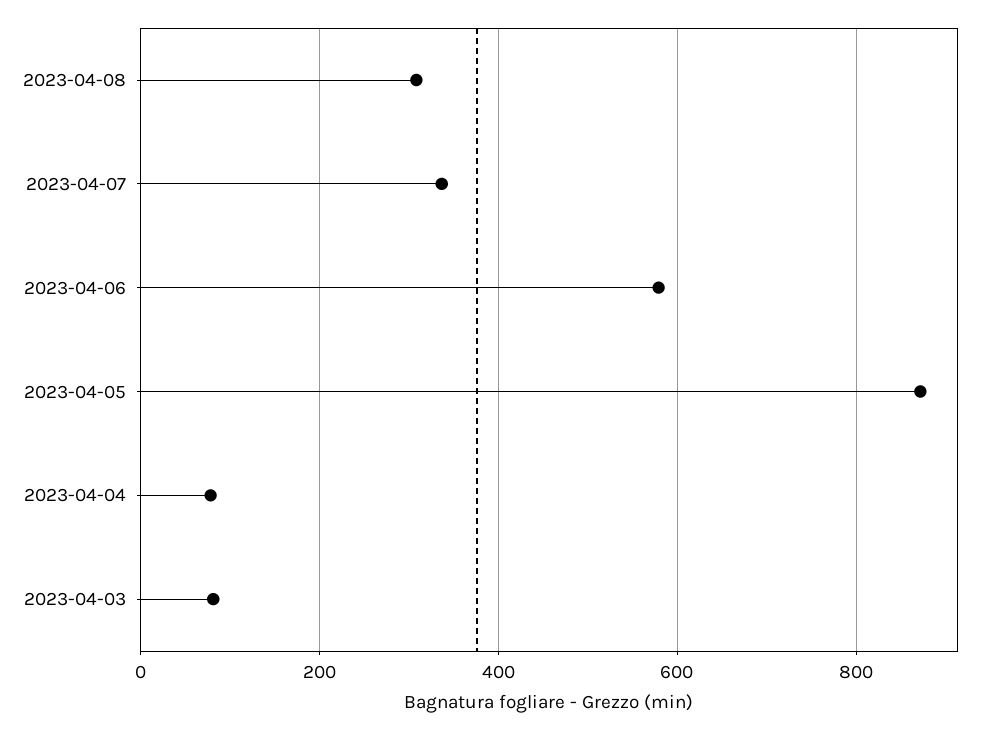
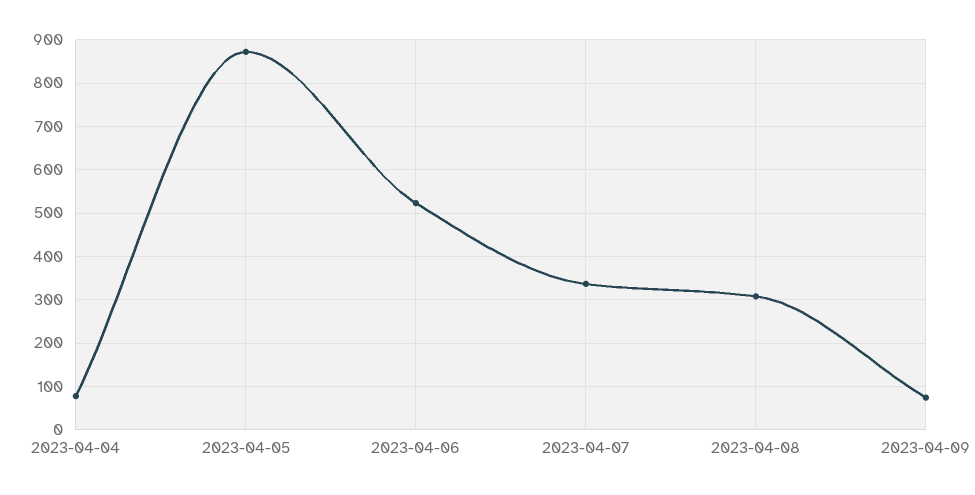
2023-04-06: 580 -> 520
2023-04-03: 80 -> none
2023-04-09: none -> 80

